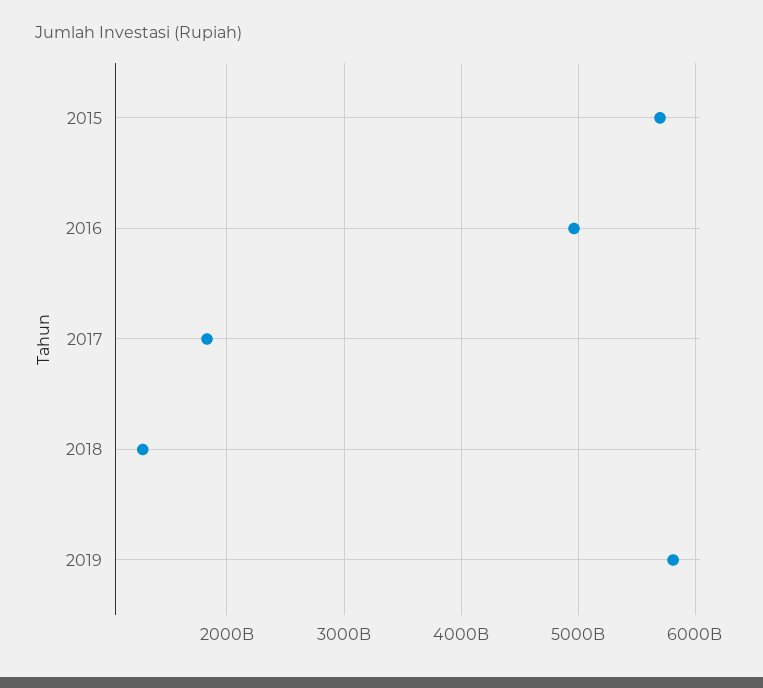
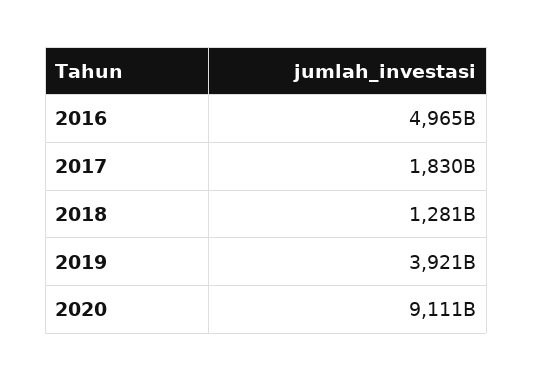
2015: 5700000000000 -> none
2019: 5800000000000 -> 3921000000000
2020: none -> 9111000000000

